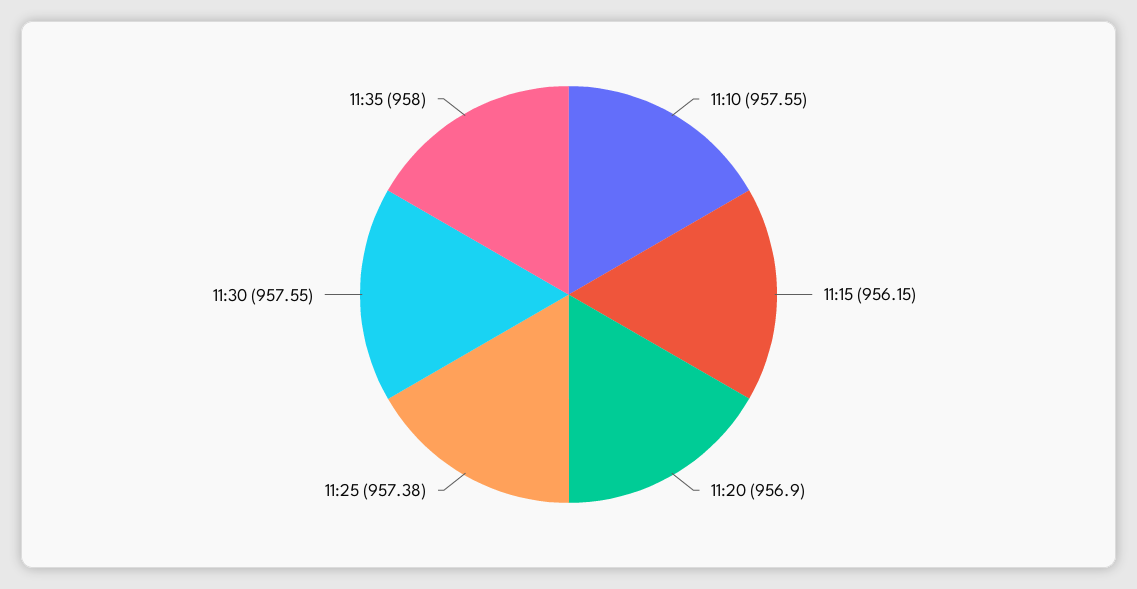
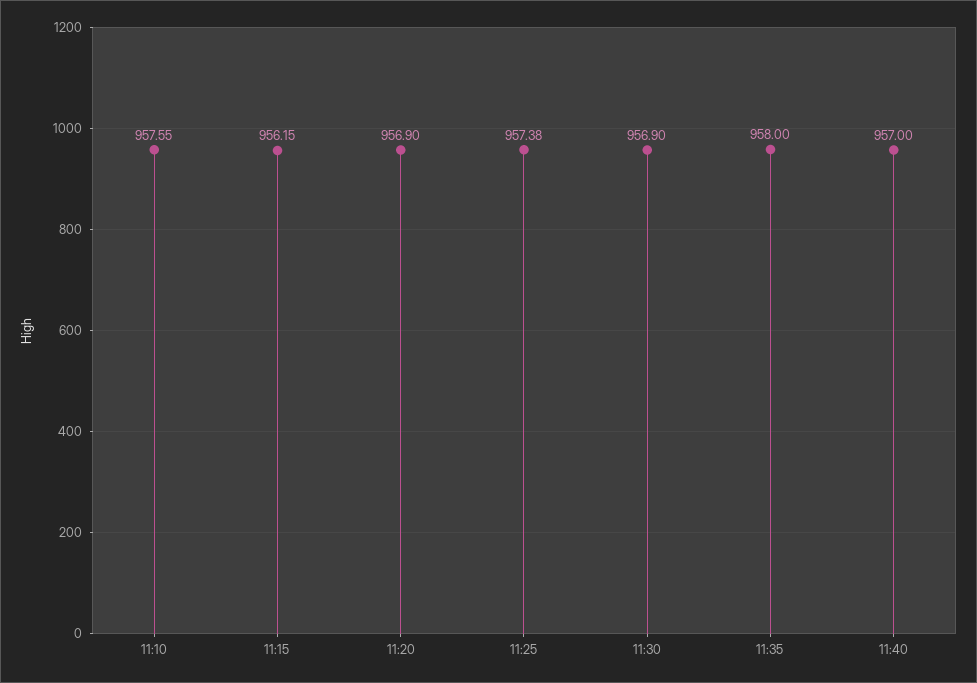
11:30: 957.55 -> 956.9
11:40: none -> 957

